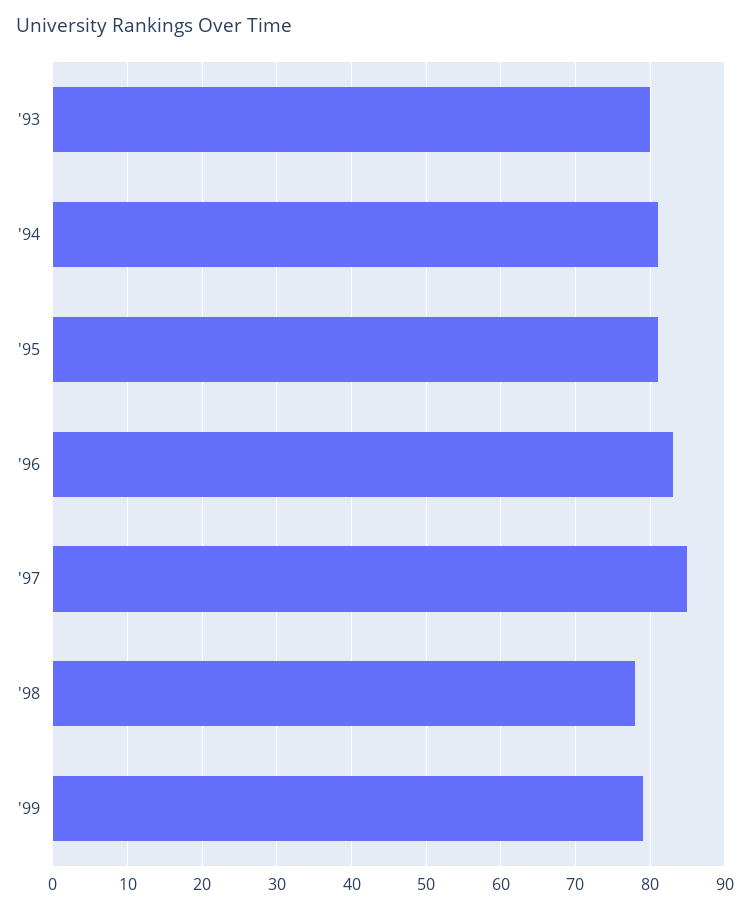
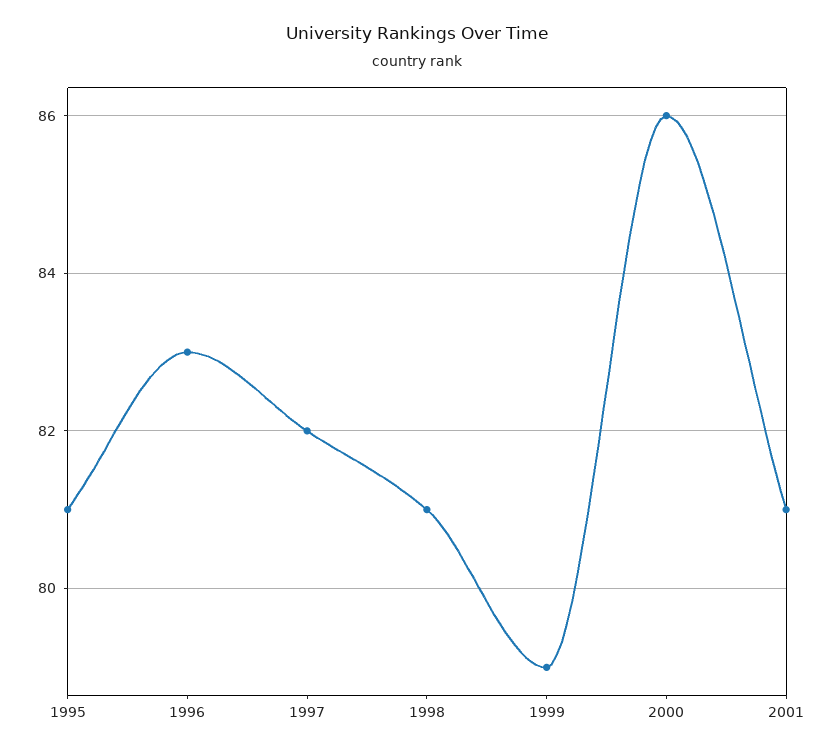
'93: 80 -> none
'94: 81 -> none
'97: 85 -> 82
'98: 78 -> 81
2000: none -> 86
2001: none -> 81

